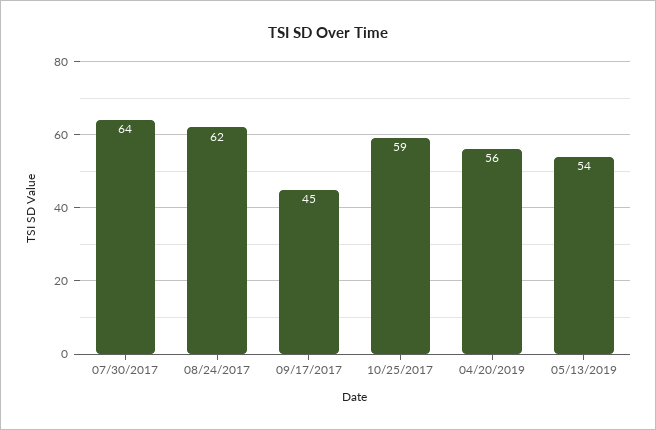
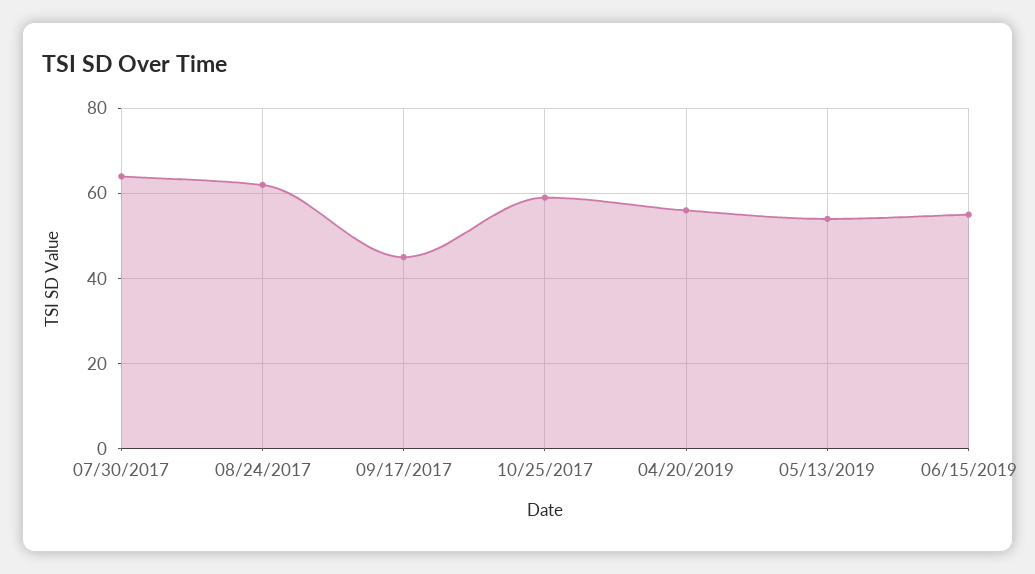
06/15/2019: none -> 55

